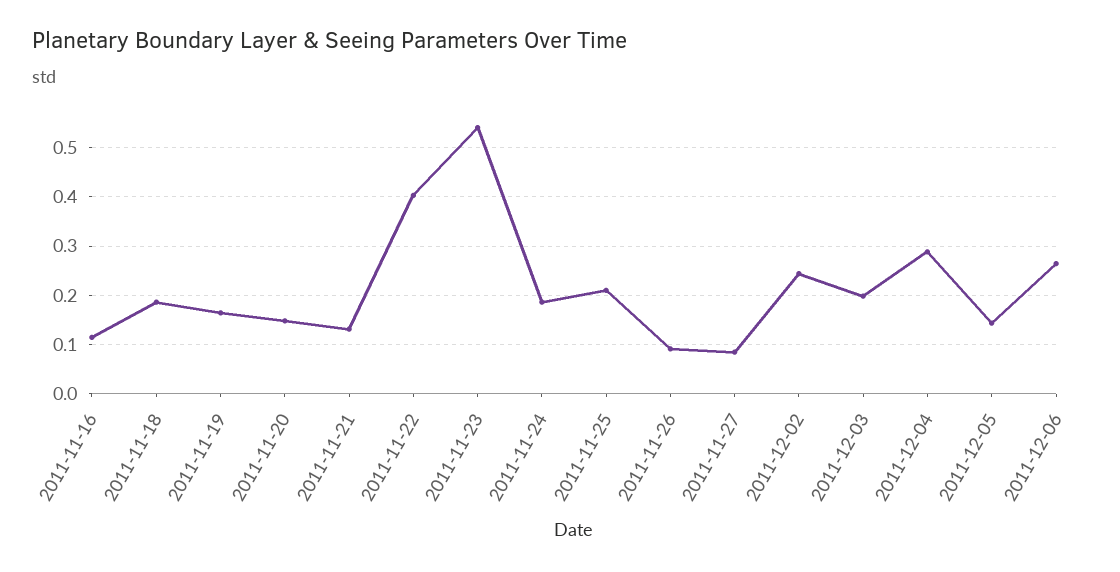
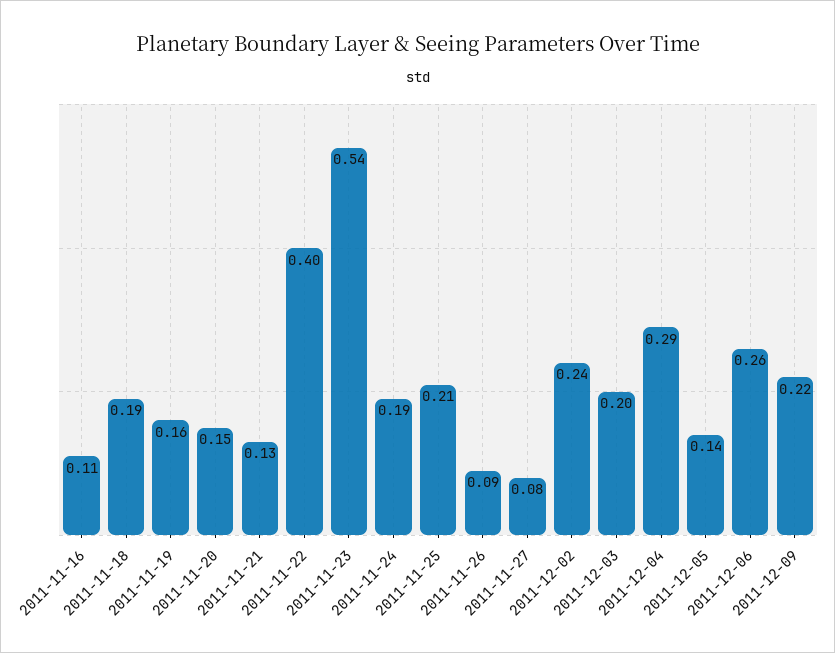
2011-12-09: none -> 0.22

